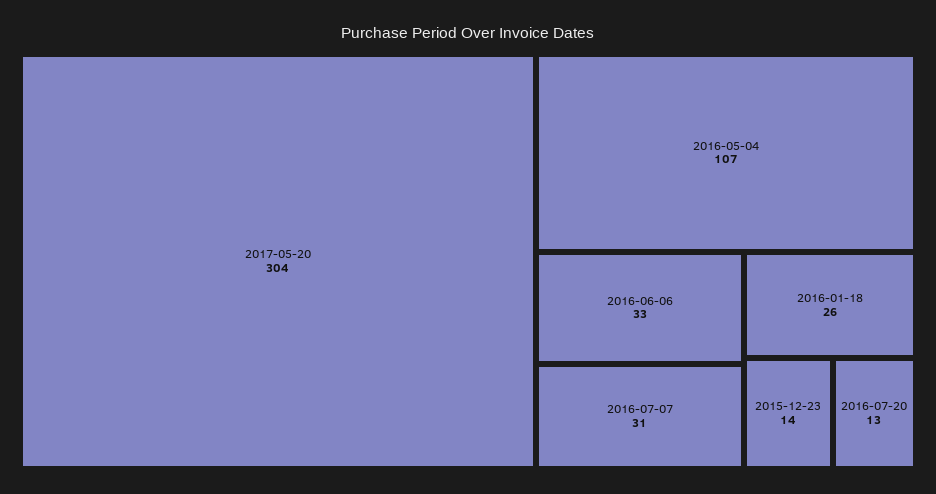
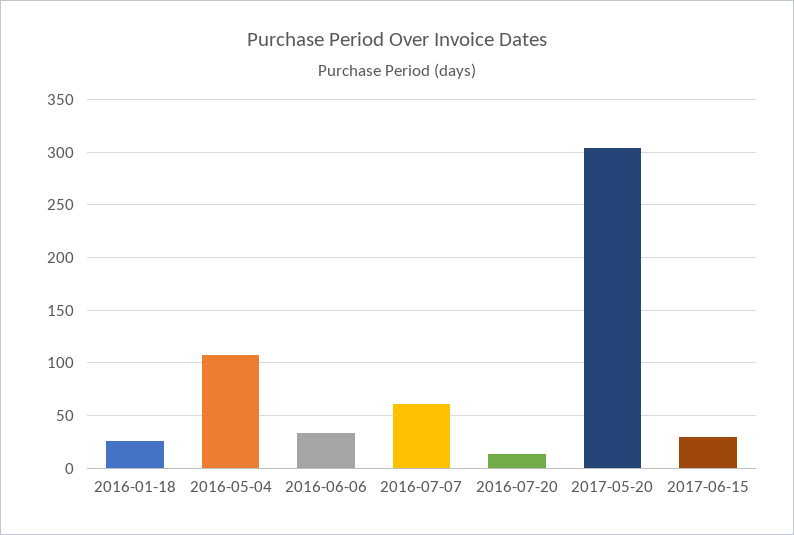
2016-07-07: 31 -> 60
2015-12-23: 14 -> none
2017-06-15: none -> 30

